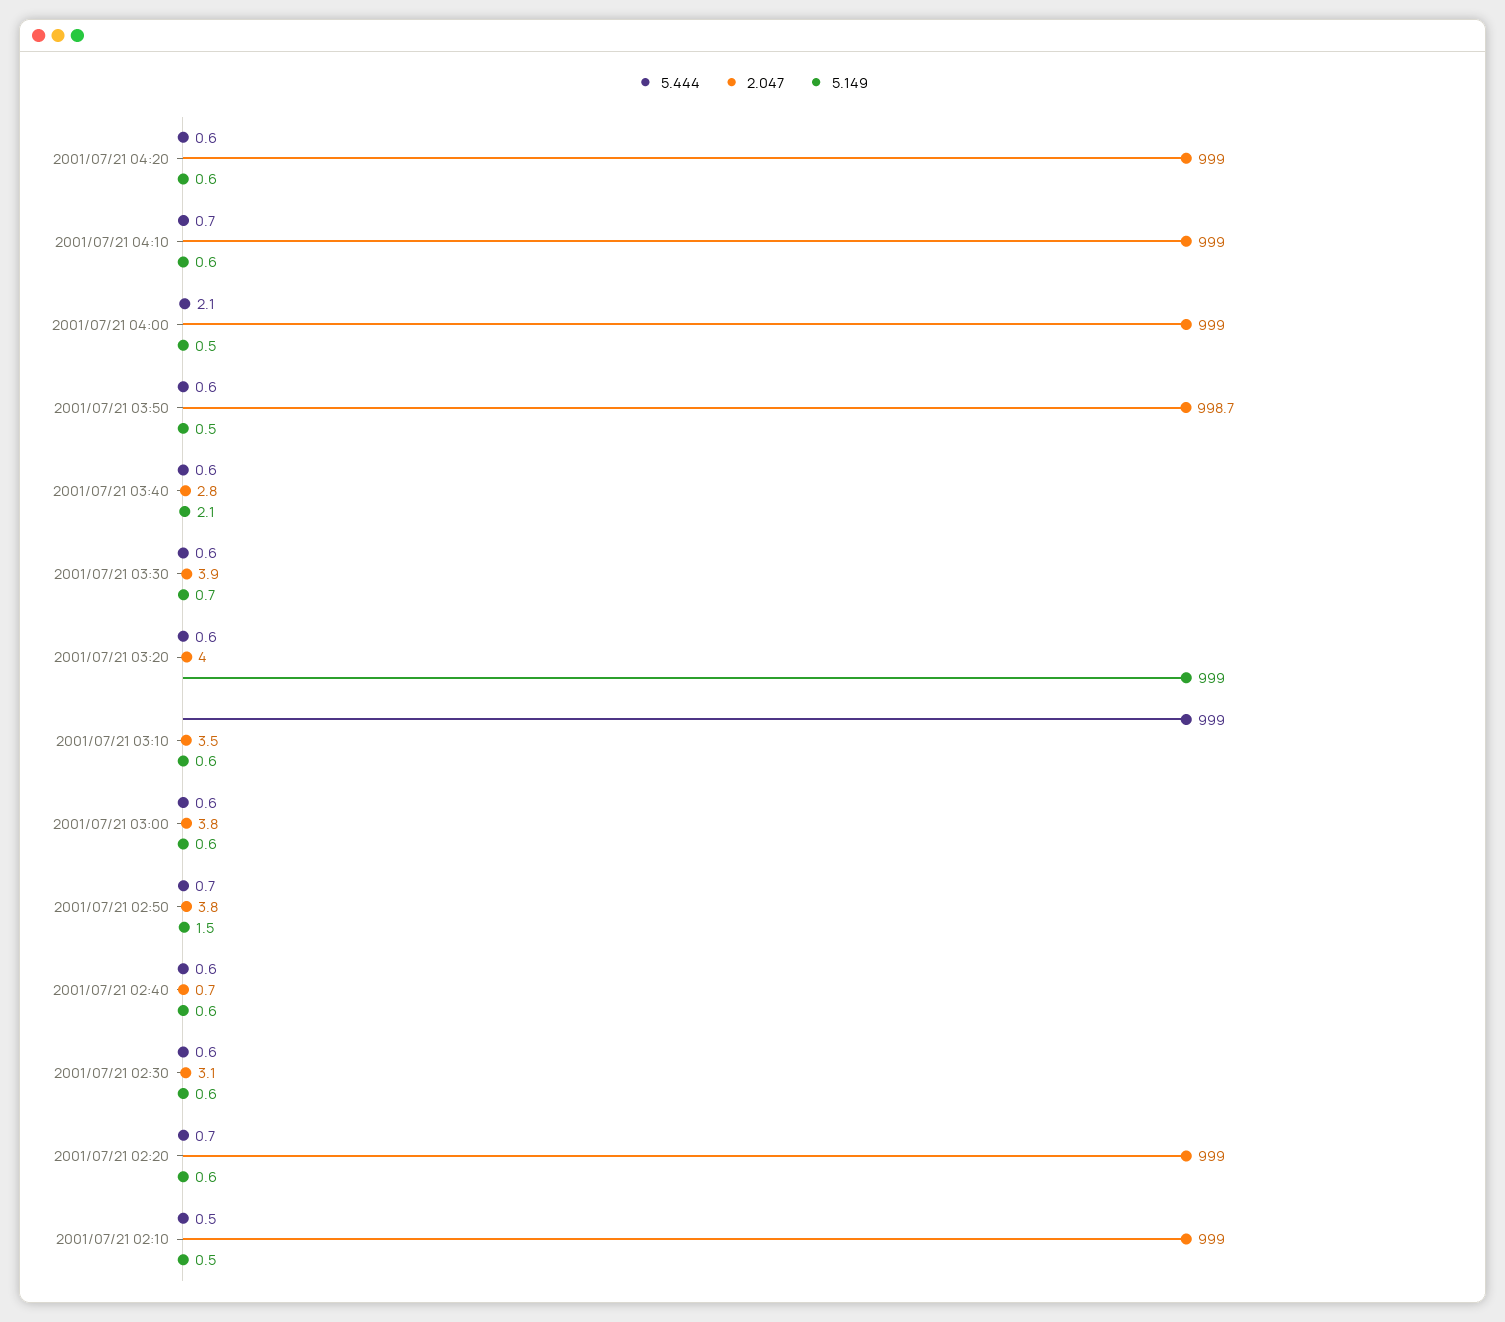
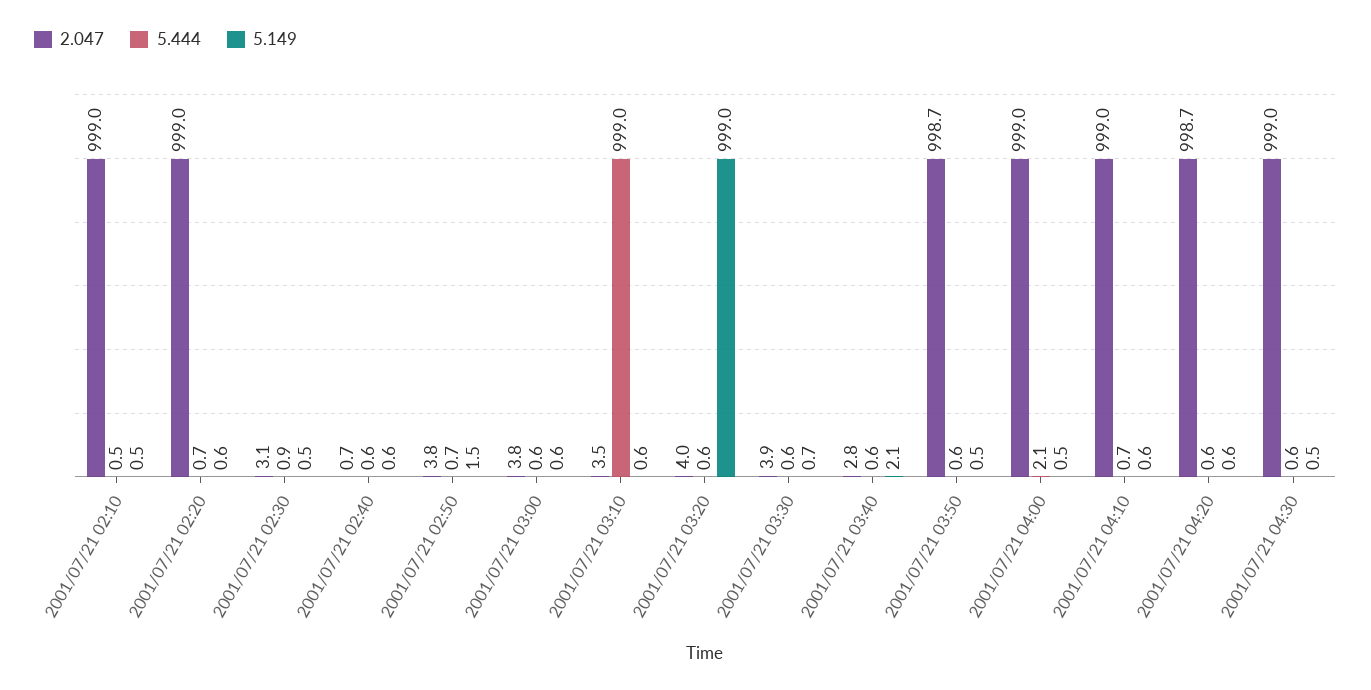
2.047, 2001/07/21 04:20: 999 -> 998.7
5.444, 2001/07/21 02:30: 0.6 -> 0.9
5.149, 2001/07/21 02:30: 0.6 -> 0.5
2.047, 2001/07/21 04:30: none -> 999
5.444, 2001/07/21 04:30: none -> 0.6
5.149, 2001/07/21 04:30: none -> 0.5

